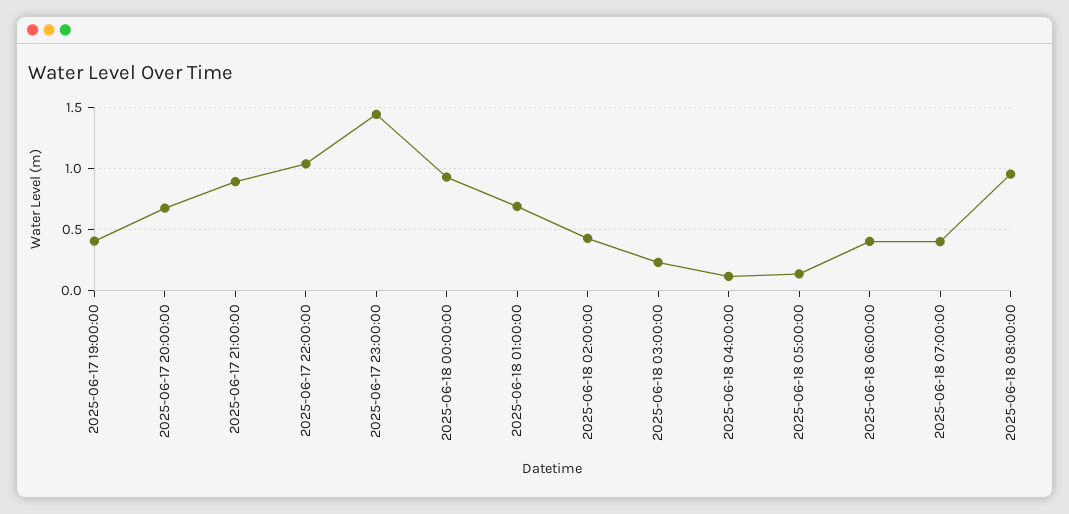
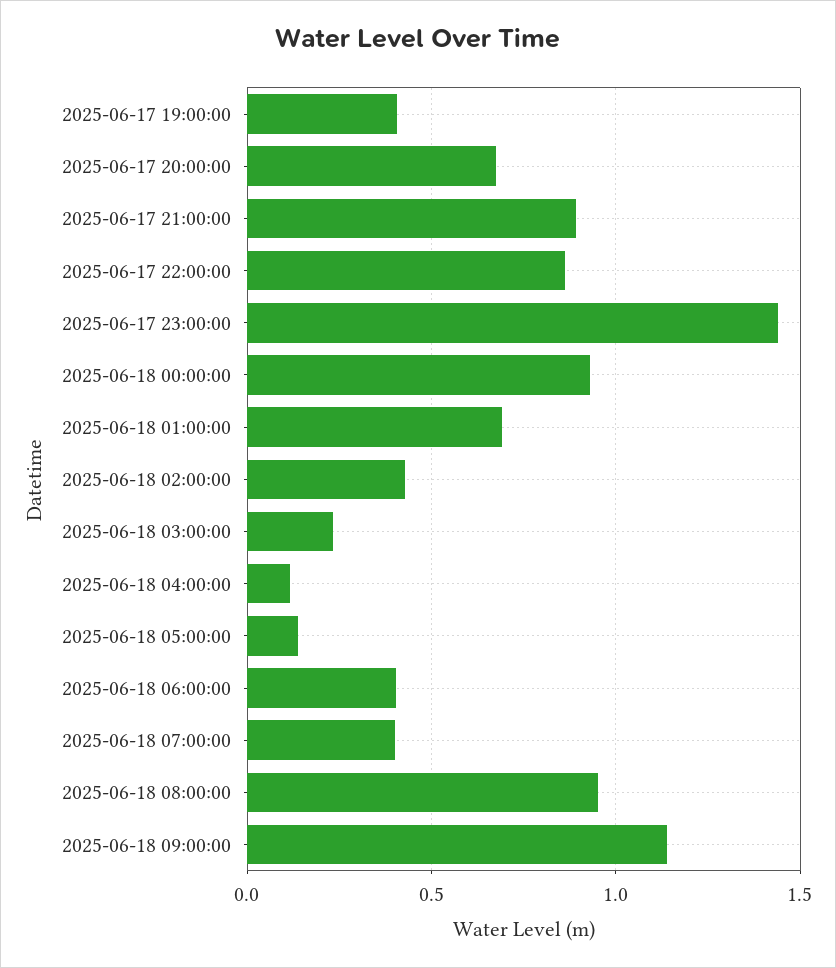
2025-06-17 22:00:00: 1.05 -> 0.85
2025-06-18 09:00:00: none -> 1.15

